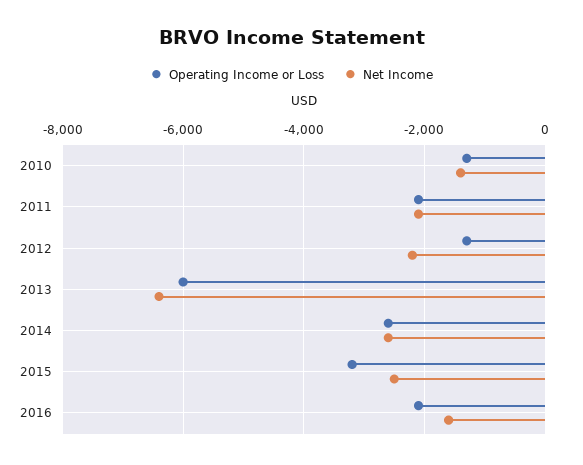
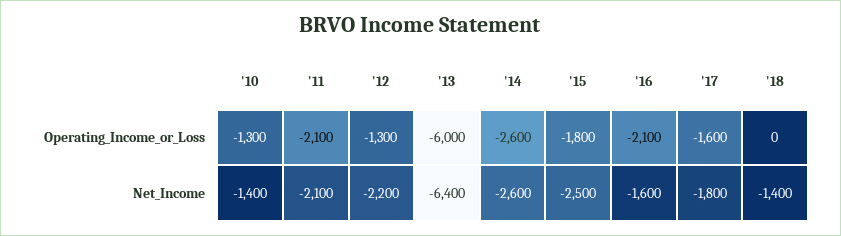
Operating Income or Loss, 2015: -3200 -> -1800
Operating Income or Loss, '17: none -> -1600
Operating Income or Loss, '18: none -> 0
Net Income, '17: none -> -1800
Net Income, '18: none -> -1400

